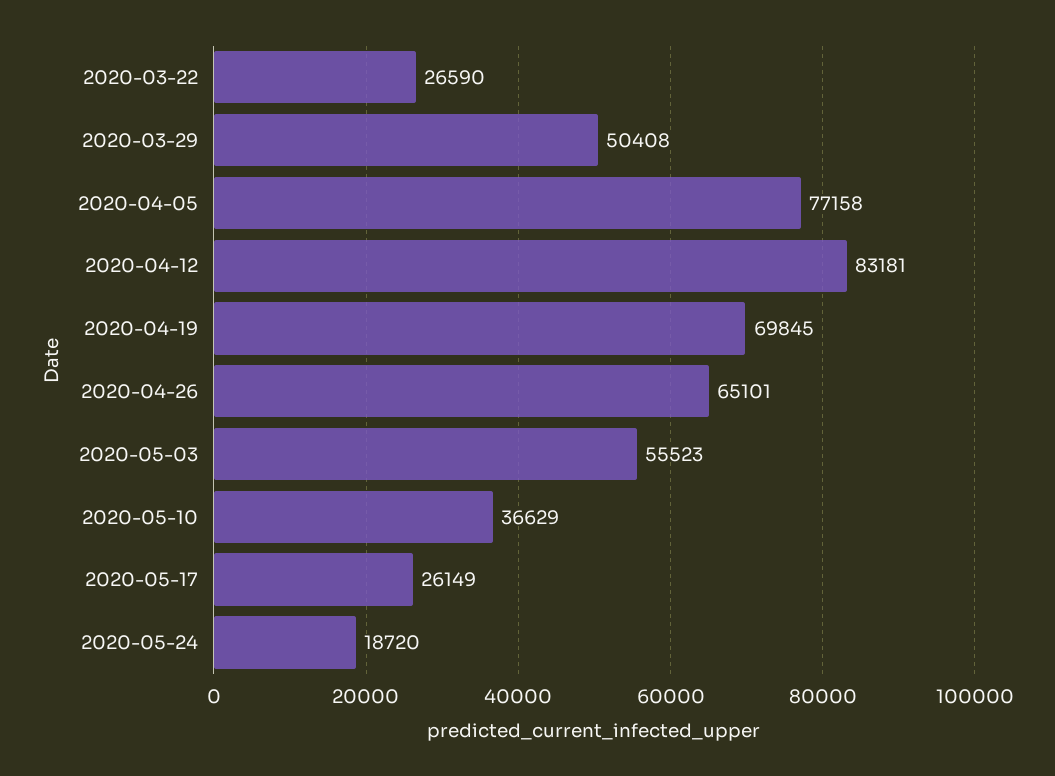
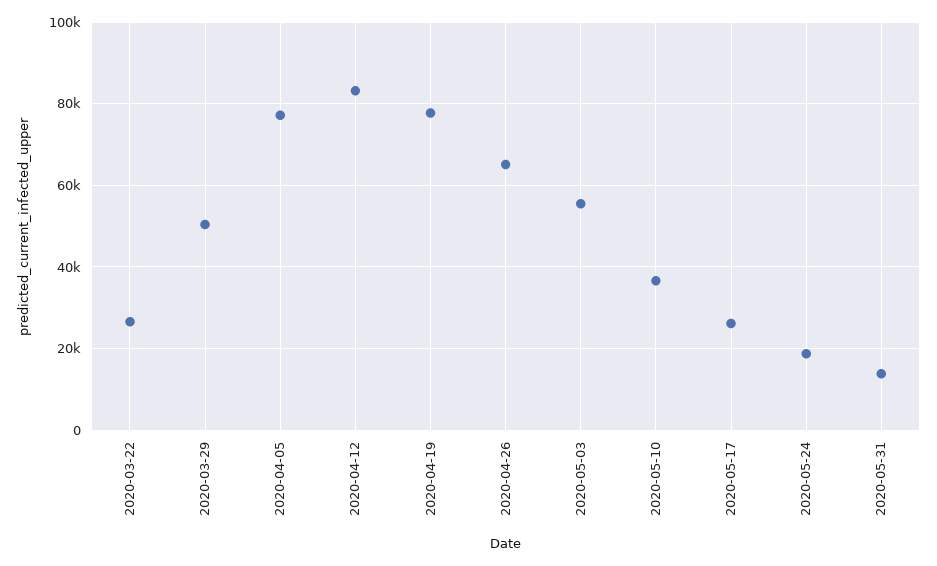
2020-04-19: 69845 -> 78000
2020-05-31: none -> 14000

